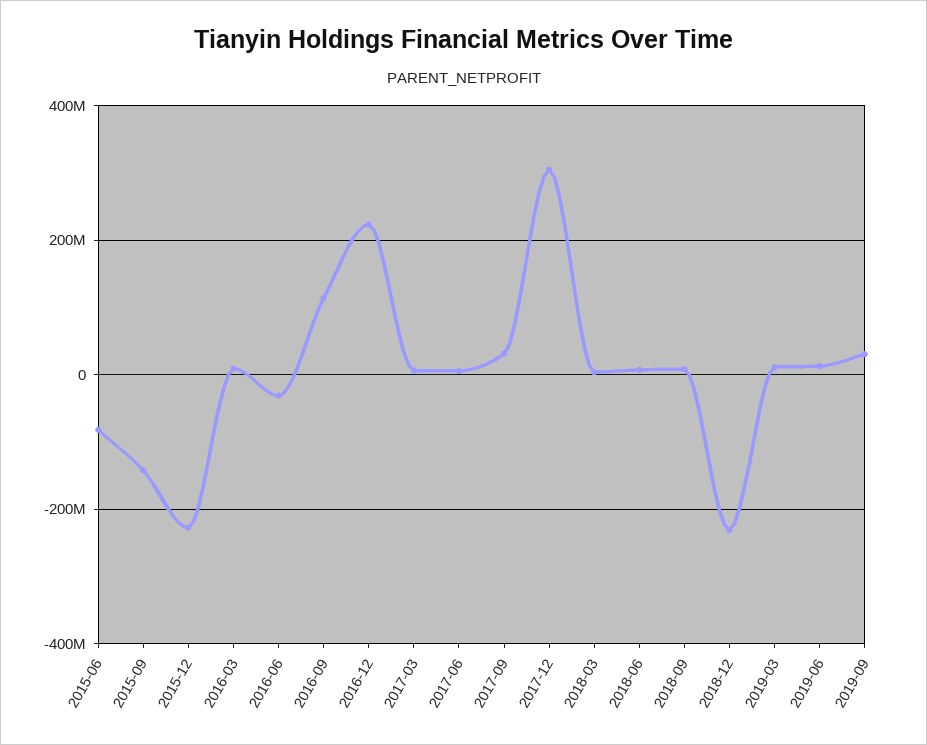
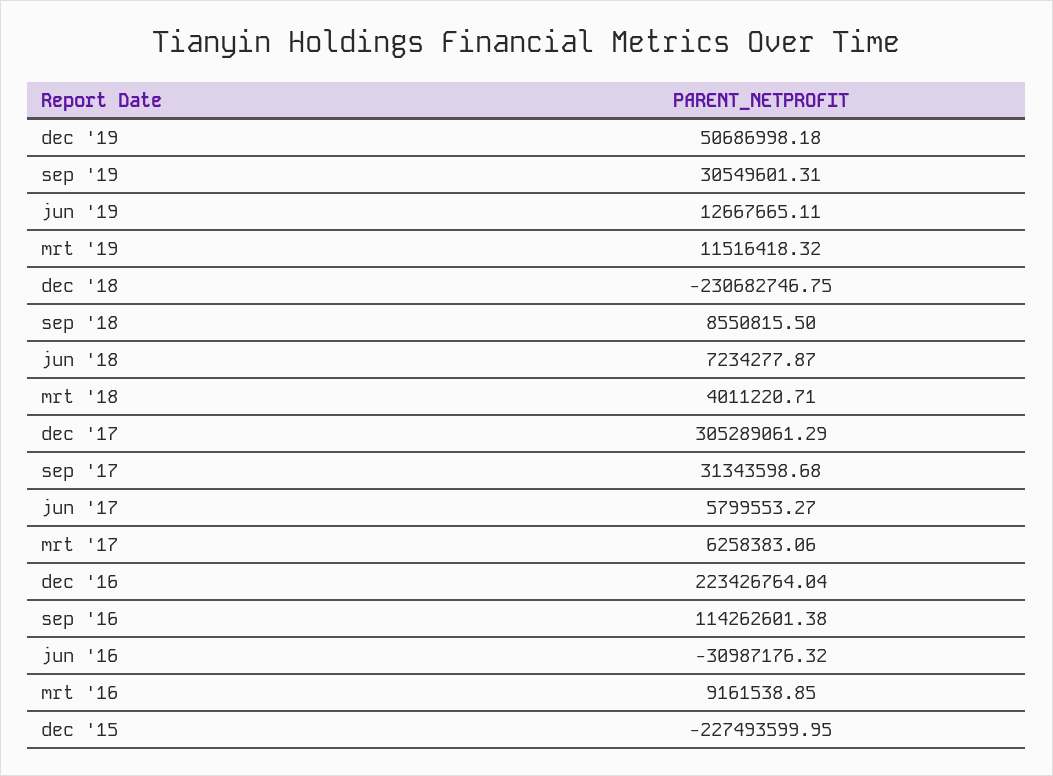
2015-06: -80000000 -> none
2015-09: -140000000 -> none
dec '19: none -> 50686998.18

